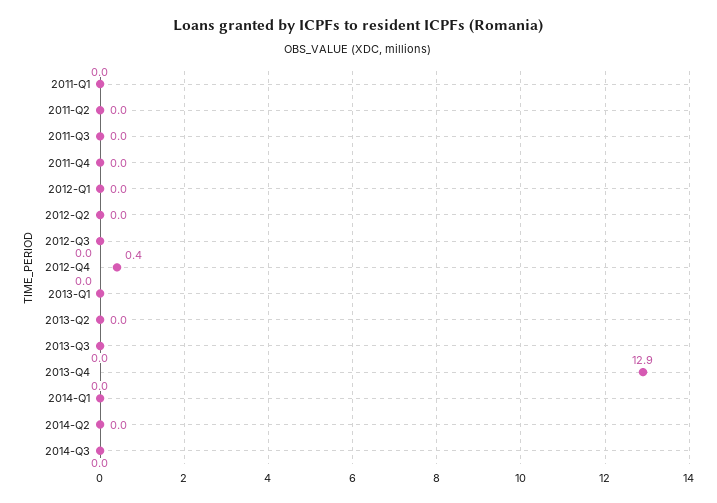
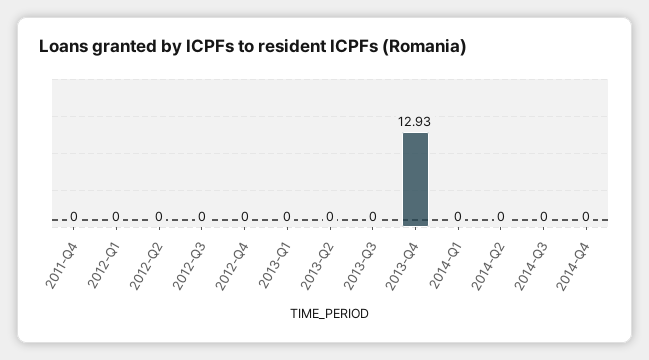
2011-Q1: 0 -> none
2011-Q2: 0 -> none
2011-Q3: 0 -> none
2012-Q4: 0.4 -> 0
2014-Q4: none -> 0

